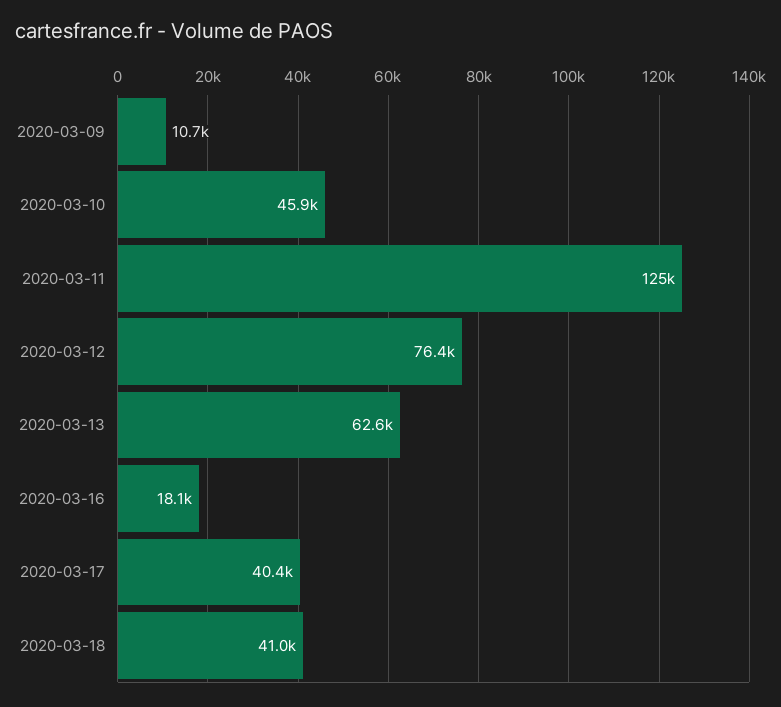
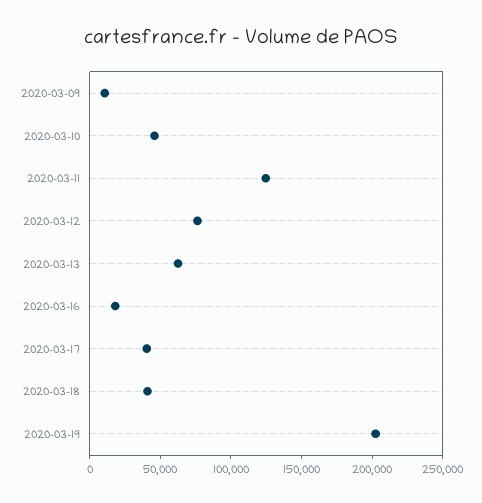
2020-03-19: none -> 200000

